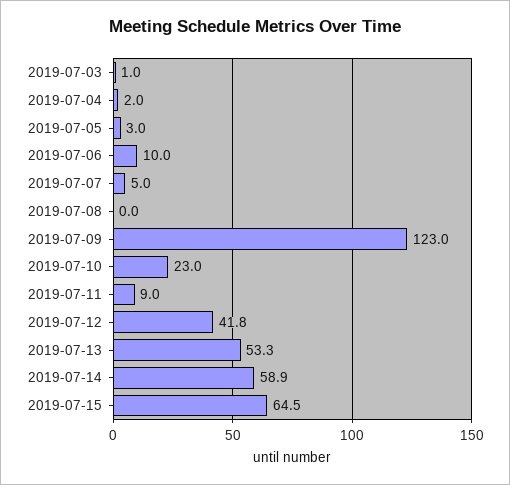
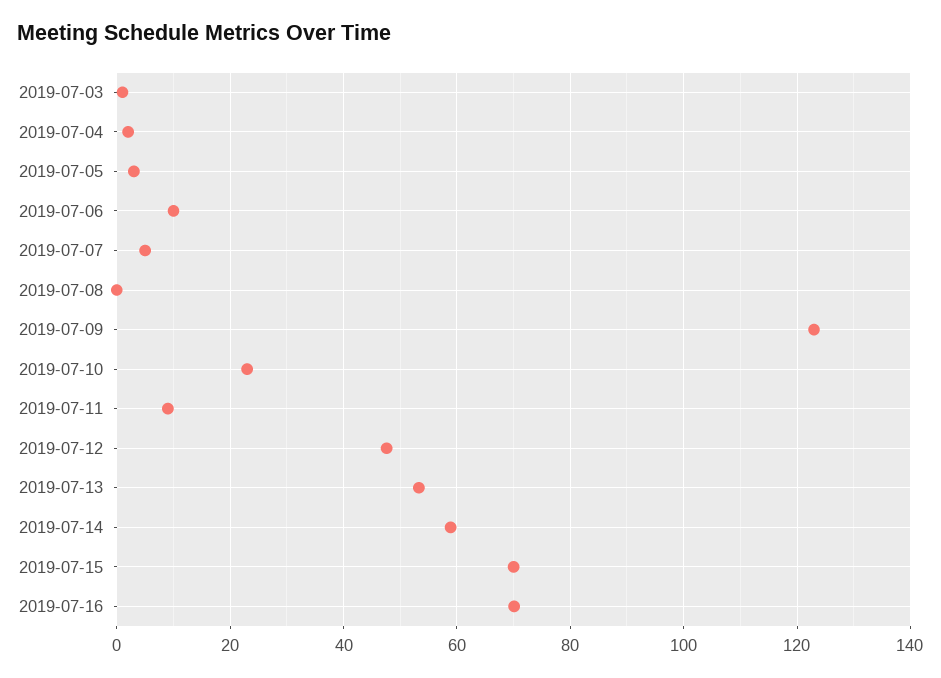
2019-07-12: 41.8 -> 48
2019-07-15: 64.5 -> 70
2019-07-16: none -> 70

